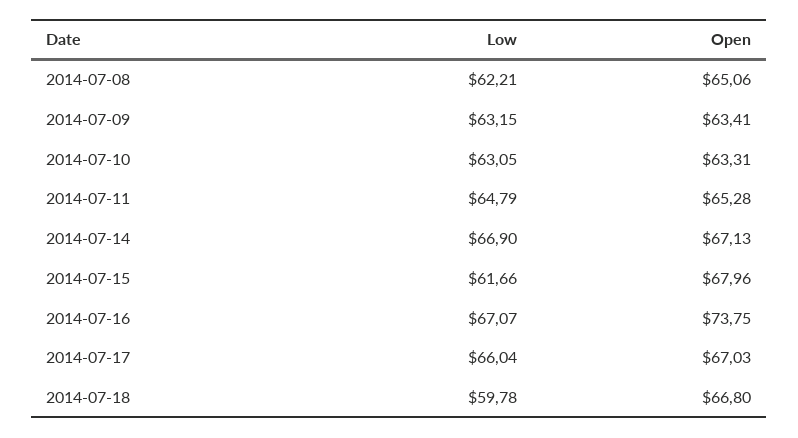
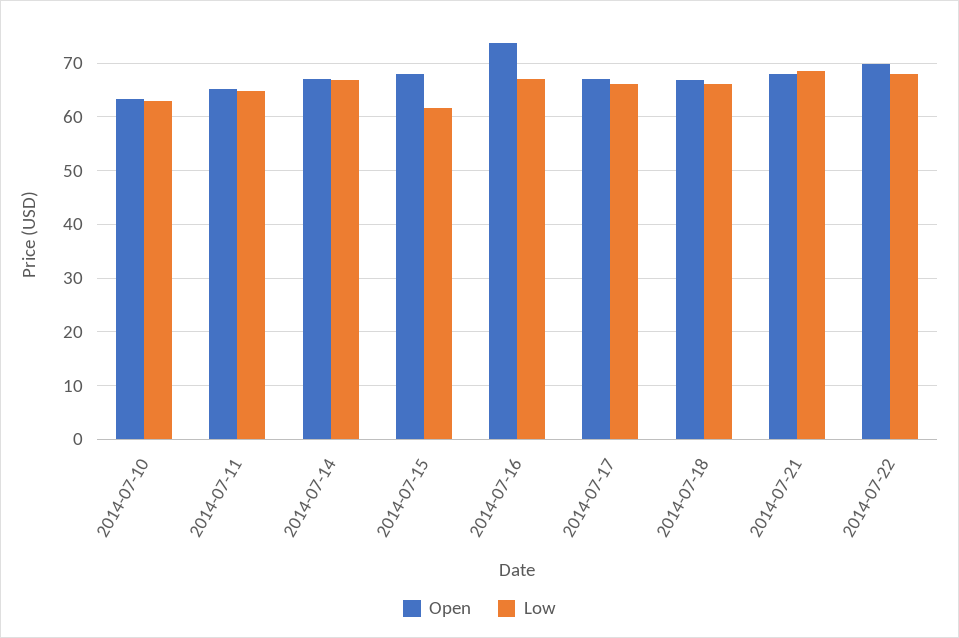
Low, 2014-07-08: 62.21 -> none
Open, 2014-07-08: 65.06 -> none
Low, 2014-07-09: 63.15 -> none
Open, 2014-07-09: 63.41 -> none
Low, 2014-07-18: 59.78 -> 66
Open, 2014-07-21: none -> 68
Low, 2014-07-21: none -> 68
Open, 2014-07-22: none -> 70
Low, 2014-07-22: none -> 68

